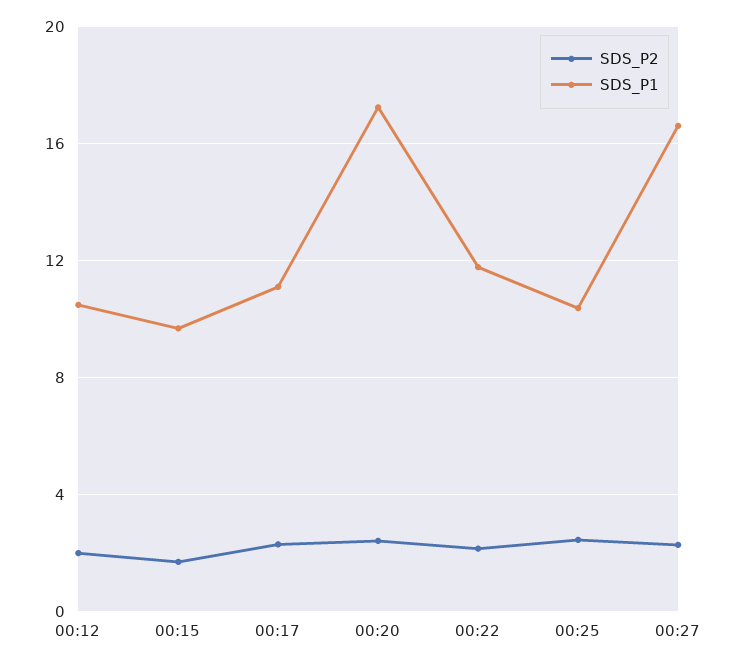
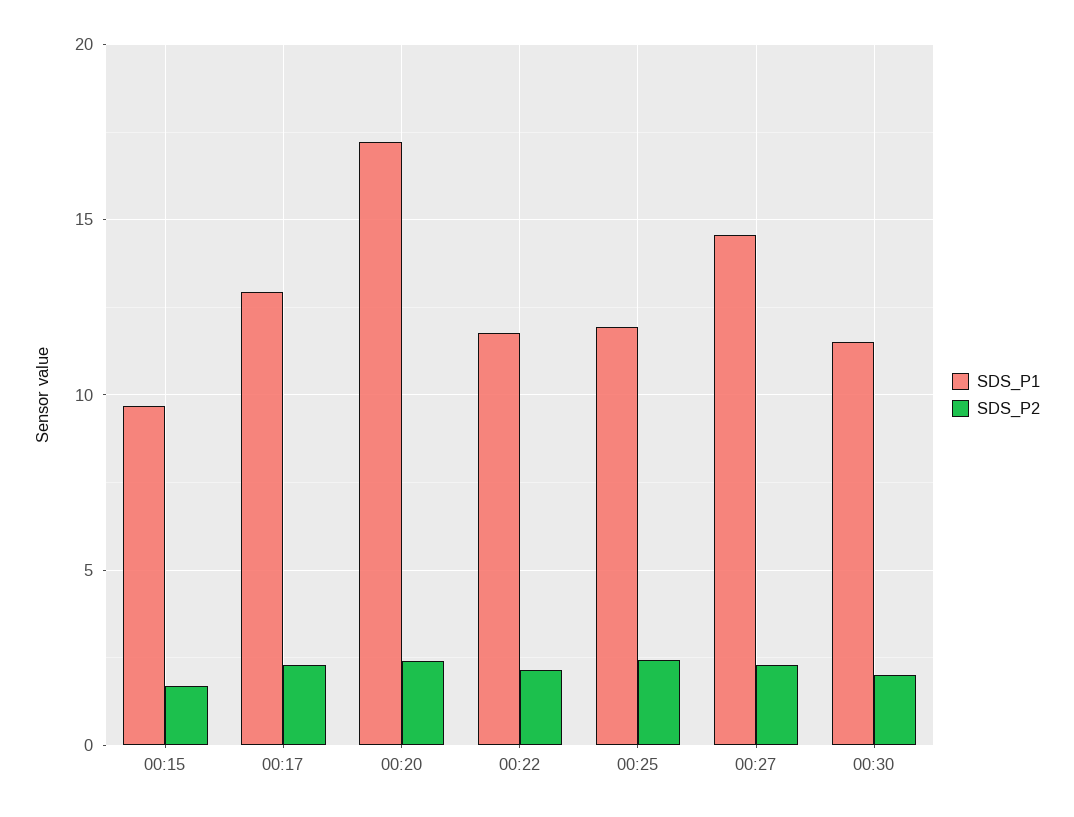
SDS_P2, 00:12: 2 -> none
SDS_P1, 00:12: 10.5 -> none
SDS_P1, 00:17: 11 -> 13
SDS_P1, 00:25: 10.5 -> 12
SDS_P1, 00:27: 16.5 -> 14.5
SDS_P1, 00:30: none -> 11.5
SDS_P2, 00:30: none -> 2

